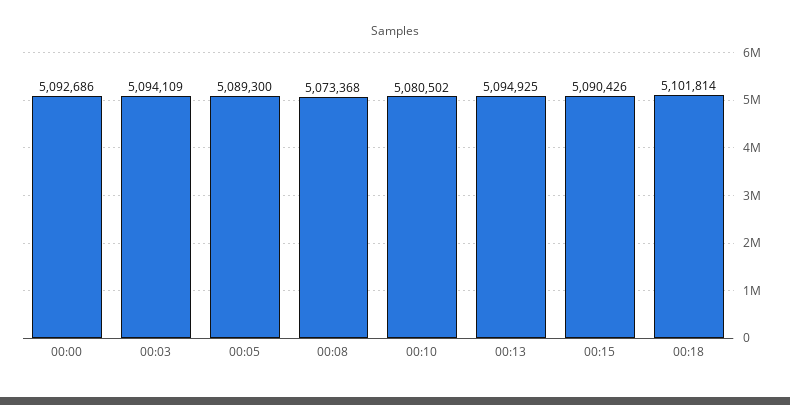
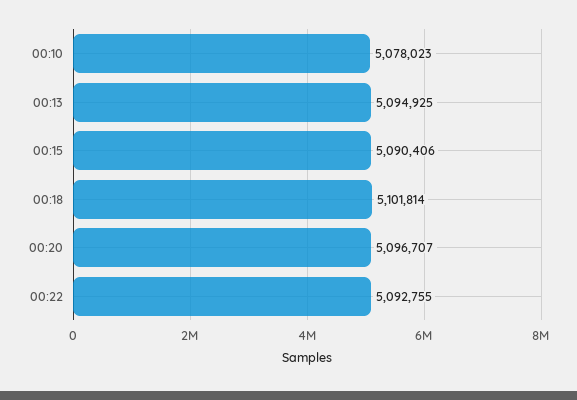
00:00: 5092686 -> none
00:03: 5094109 -> none
00:05: 5089300 -> none
00:08: 5073368 -> none
00:10: 5080502 -> 5078023
00:15: 5090426 -> 5090406
00:20: none -> 5096707
00:22: none -> 5092755

